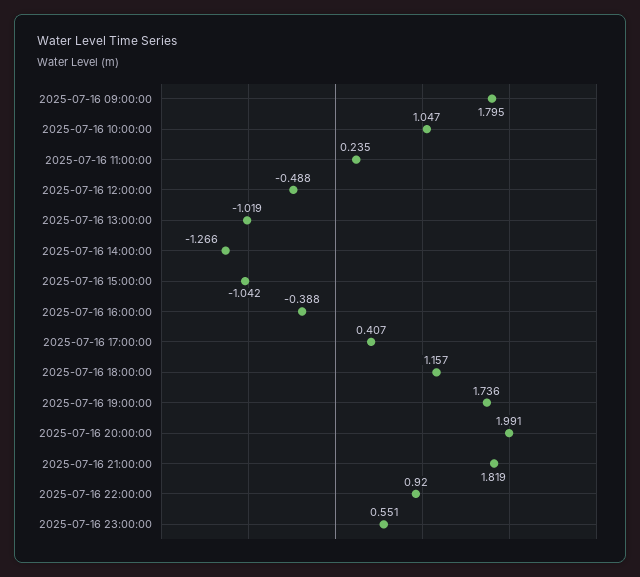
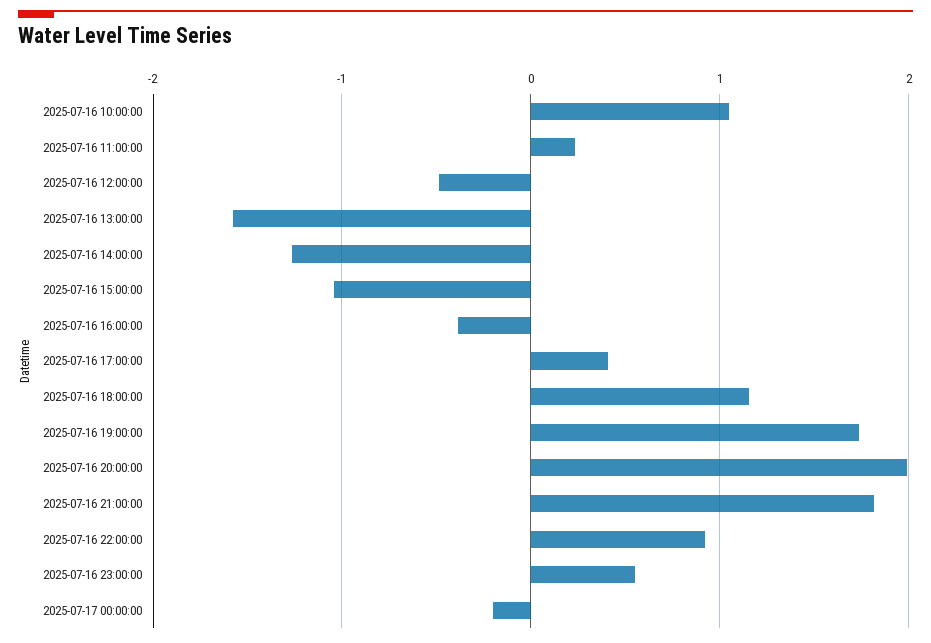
2025-07-16 09:00:00: 1.795 -> none
2025-07-16 13:00:00: -1.019 -> -1.6
2025-07-17 00:00:00: none -> -0.2

